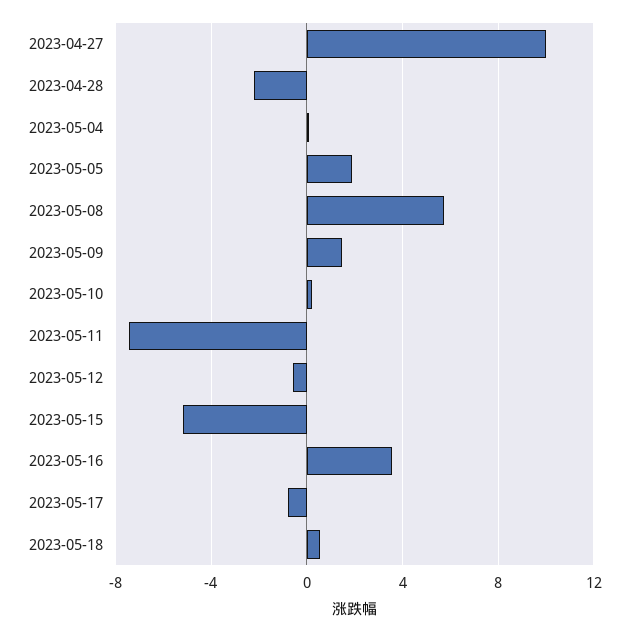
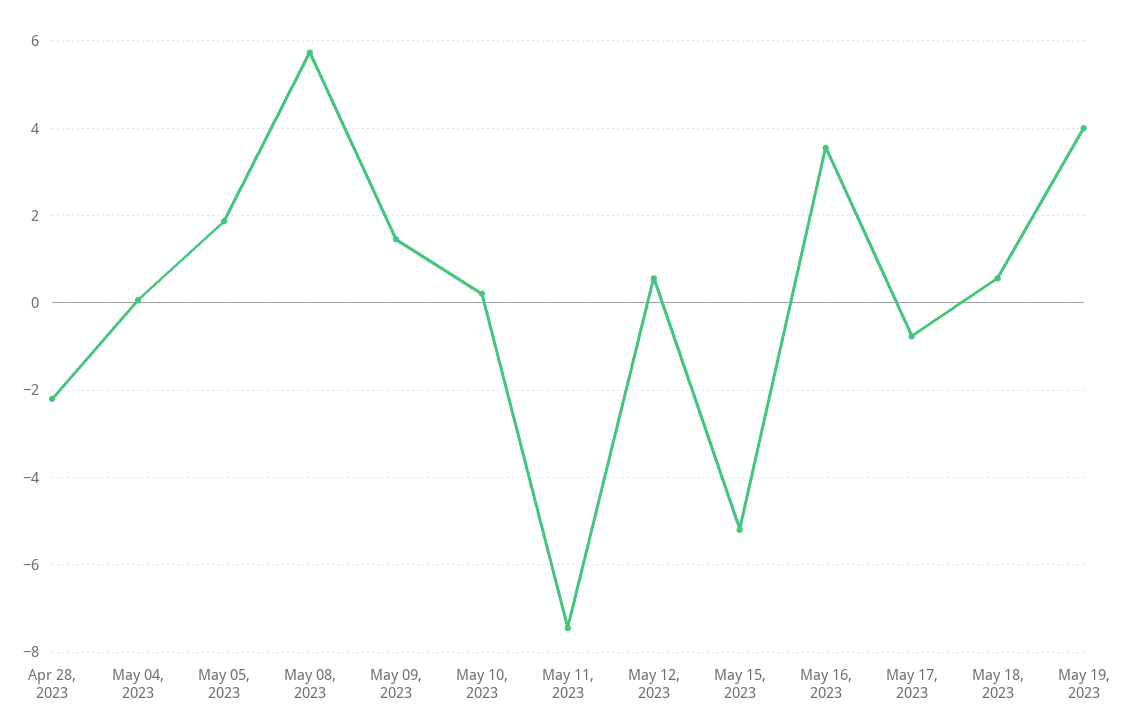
2023-04-27: 10 -> none
2023-05-12: -0.5 -> 0.6
May 19, 2023: none -> 4

